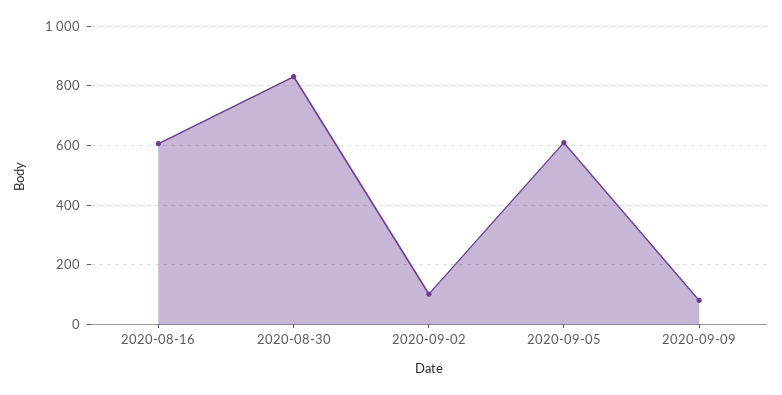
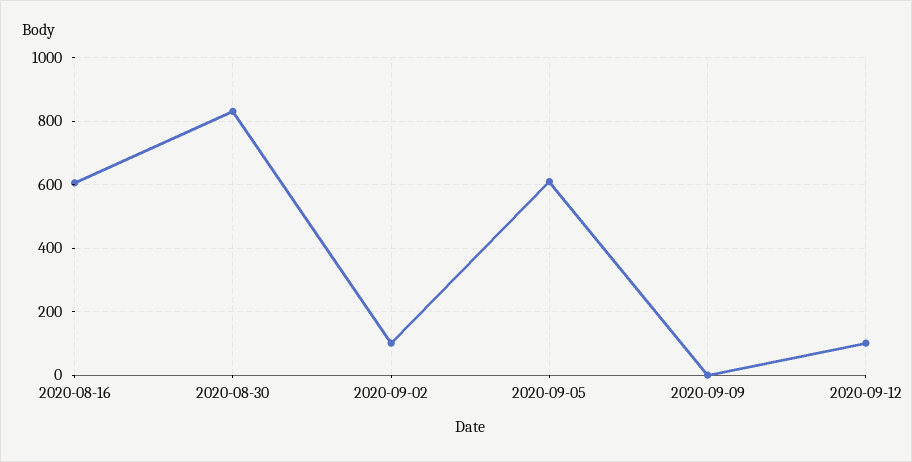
2020-09-09: 75 -> 0
2020-09-12: none -> 100

